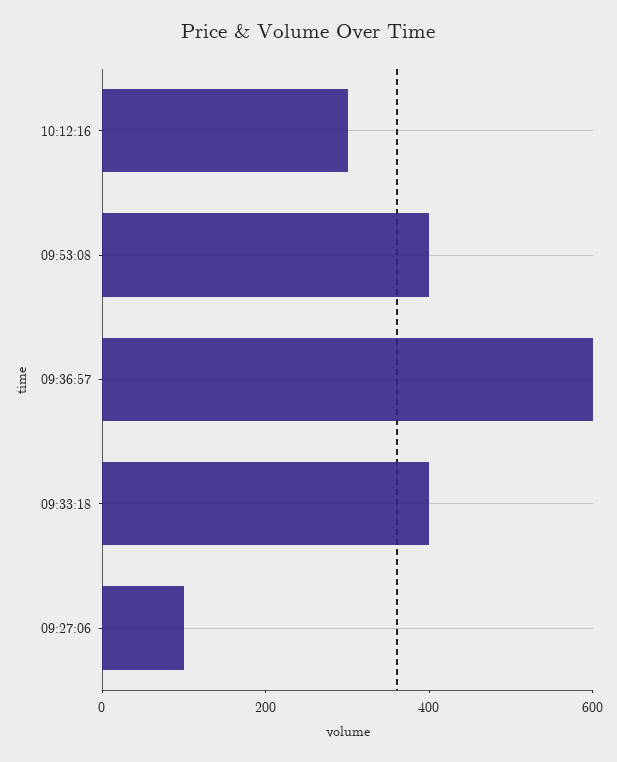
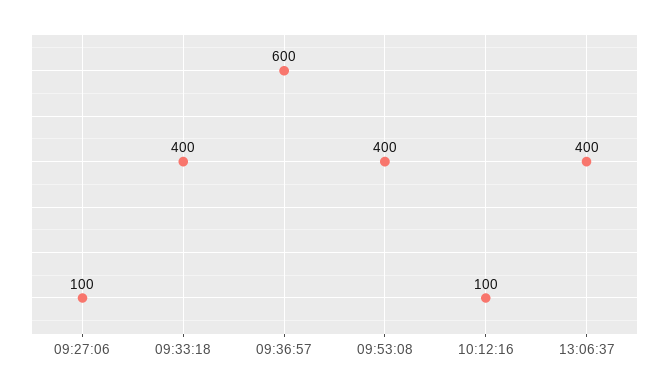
10:12:16: 300 -> 100
13:06:37: none -> 400

